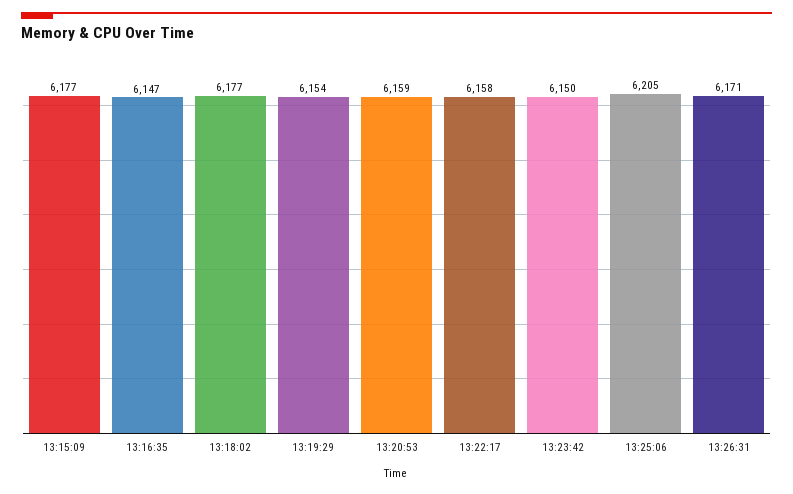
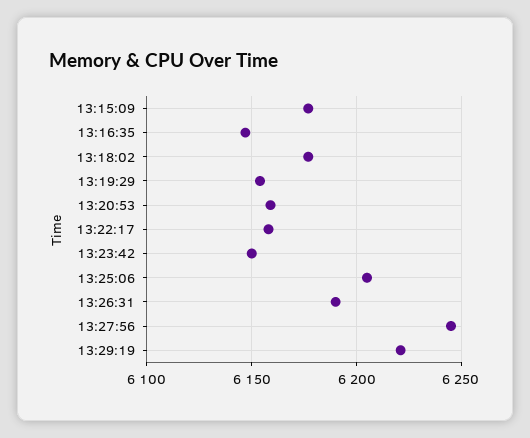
13:26:31: 6171 -> 6190
13:27:56: none -> 6245
13:29:19: none -> 6220

